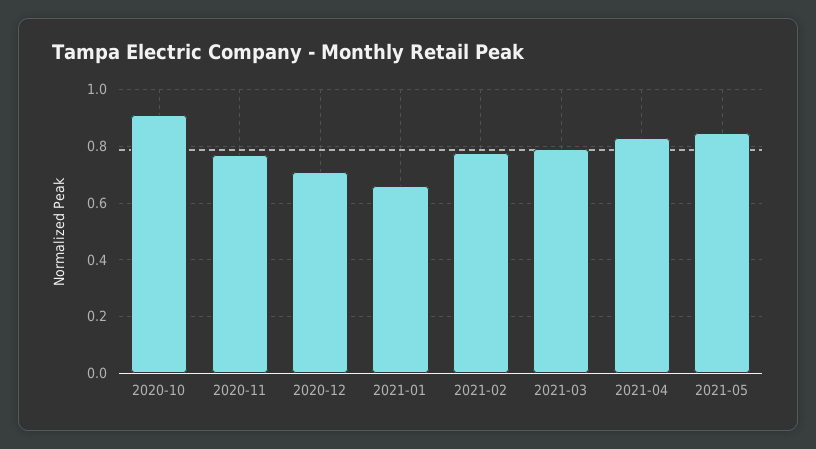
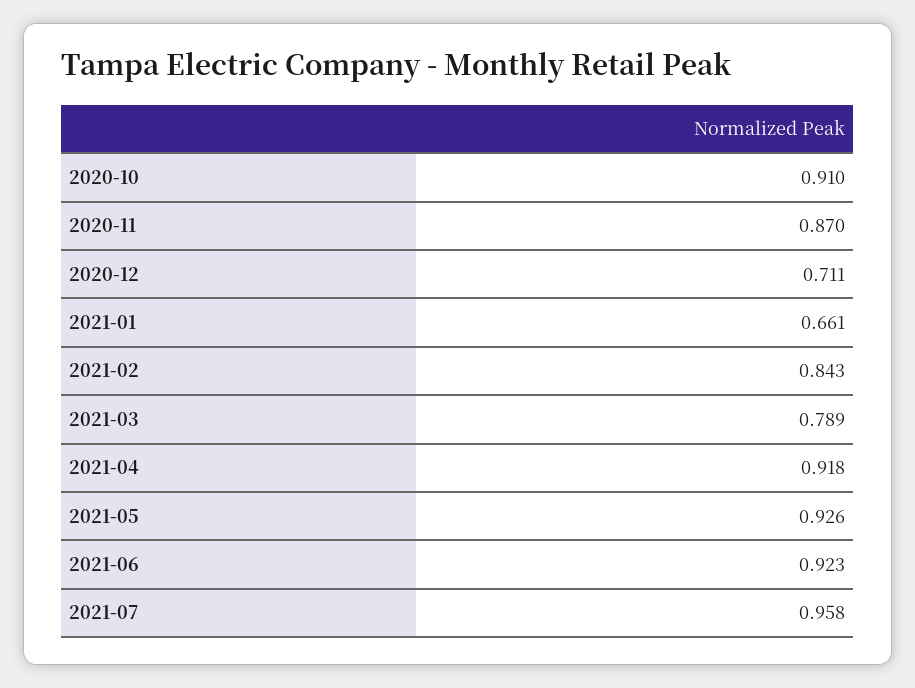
2020-11: 0.775 -> 0.87
2021-02: 0.775 -> 0.843
2021-04: 0.825 -> 0.918
2021-05: 0.85 -> 0.926
2021-06: none -> 0.923
2021-07: none -> 0.958

